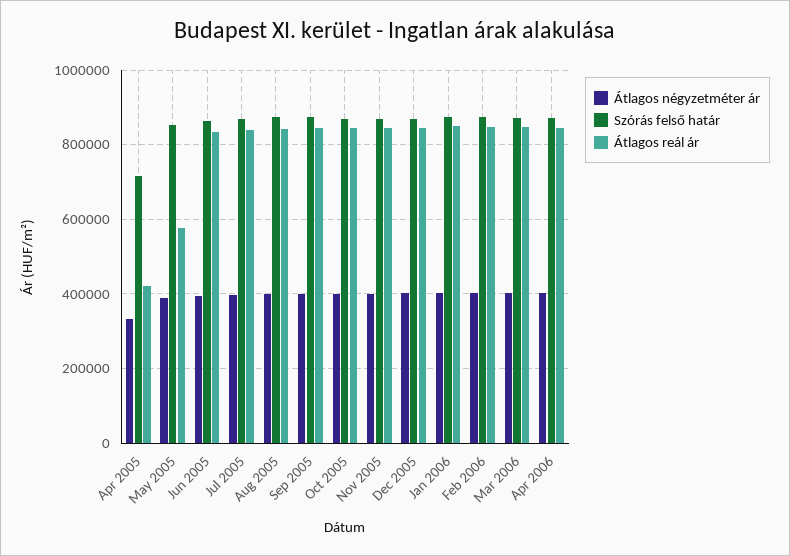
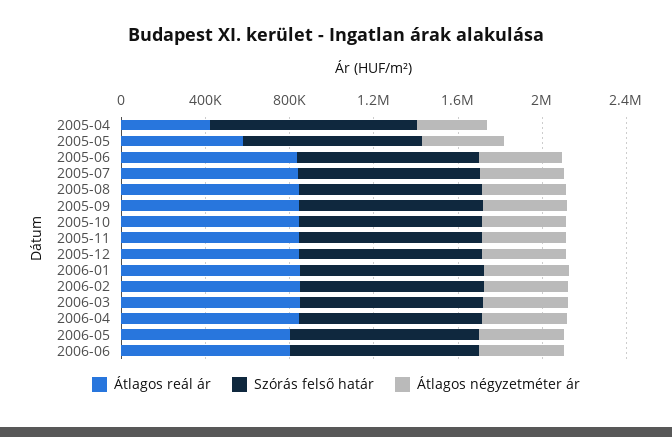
Szórás felső határ, Apr 2005: 720000 -> 1000000
Átlagos reál ár, 2006-05: none -> 800000
Szórás felső határ, 2006-05: none -> 900000
Átlagos négyzetméter ár, 2006-05: none -> 400000
Átlagos reál ár, 2006-06: none -> 800000
Szórás felső határ, 2006-06: none -> 900000
Átlagos négyzetméter ár, 2006-06: none -> 400000

